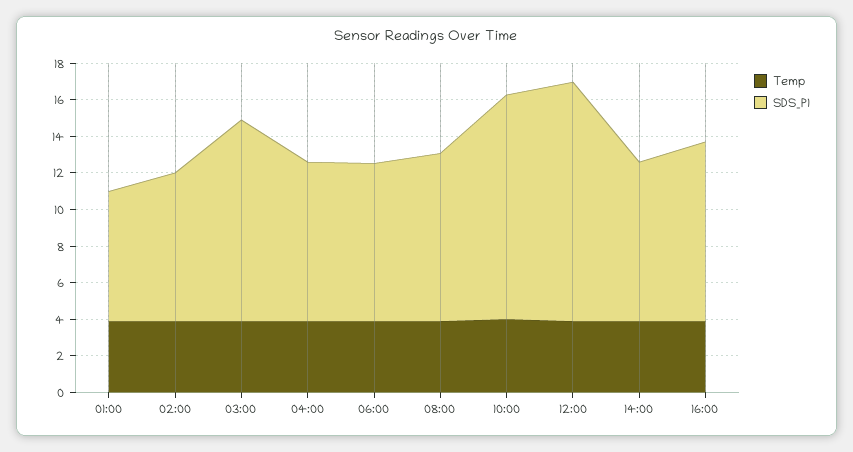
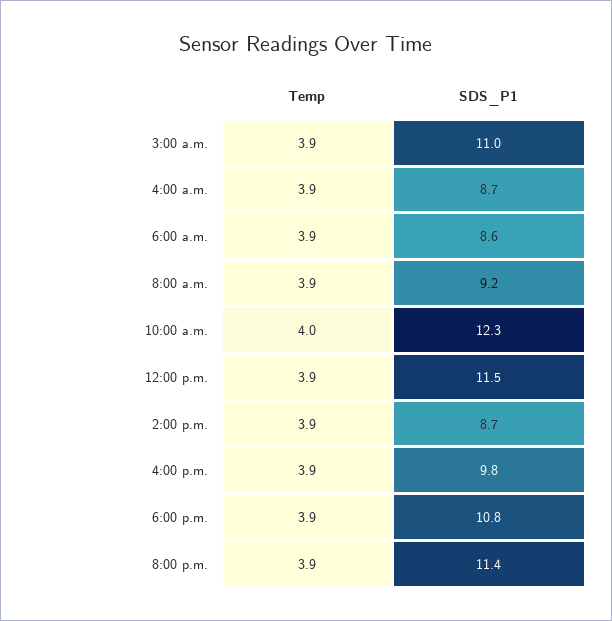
Temp, 01:00: 4 -> none
SDS_P1, 01:00: 7 -> none
Temp, 02:00: 4 -> none
SDS_P1, 02:00: 8 -> none
SDS_P1, 12:00: 13 -> 11.5
Temp, 6:00 p.m.: none -> 3.9
SDS_P1, 6:00 p.m.: none -> 10.8
Temp, 8:00 p.m.: none -> 3.9
SDS_P1, 8:00 p.m.: none -> 11.4

